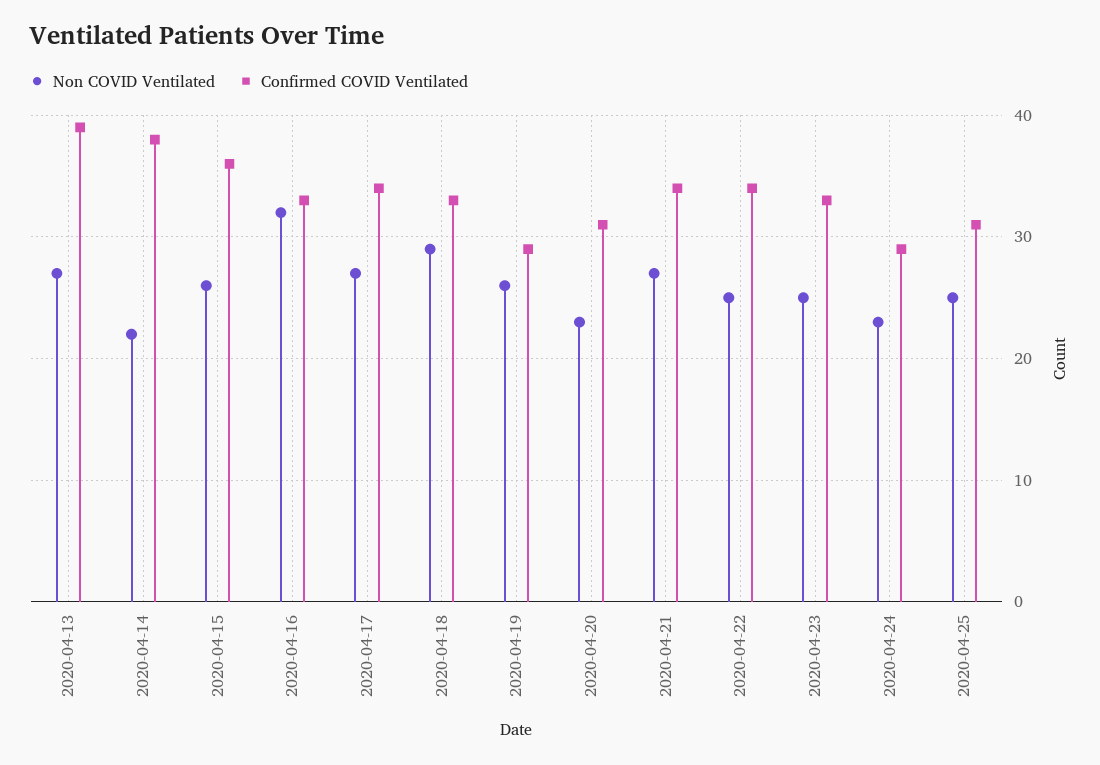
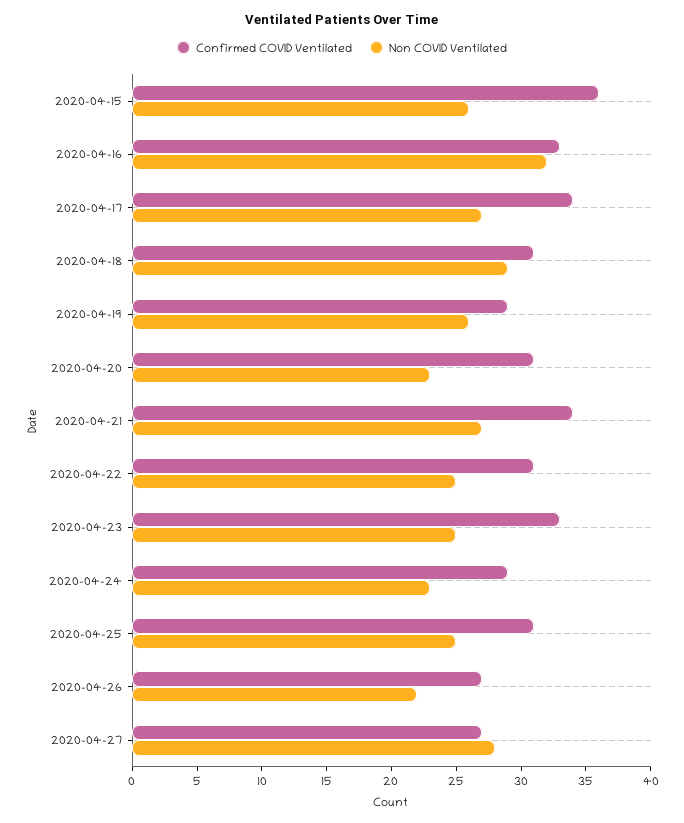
Non COVID Ventilated, 2020-04-13: 27 -> none
Confirmed COVID Ventilated, 2020-04-13: 39 -> none
Non COVID Ventilated, 2020-04-14: 22 -> none
Confirmed COVID Ventilated, 2020-04-14: 38 -> none
Confirmed COVID Ventilated, 2020-04-18: 33 -> 31
Confirmed COVID Ventilated, 2020-04-22: 34 -> 31
Confirmed COVID Ventilated, 2020-04-26: none -> 27
Non COVID Ventilated, 2020-04-26: none -> 22
Confirmed COVID Ventilated, 2020-04-27: none -> 27
Non COVID Ventilated, 2020-04-27: none -> 28

